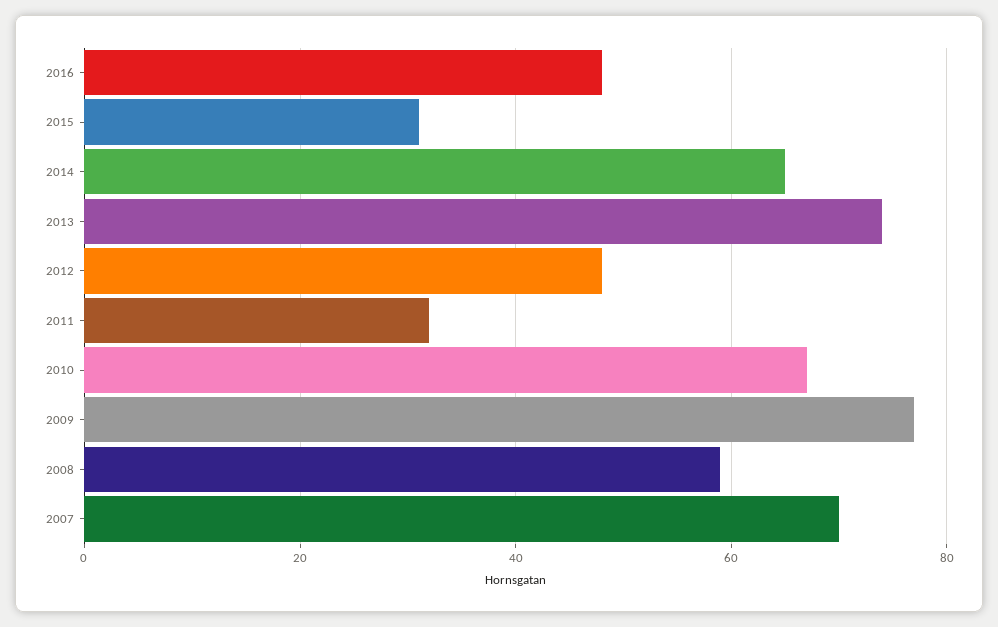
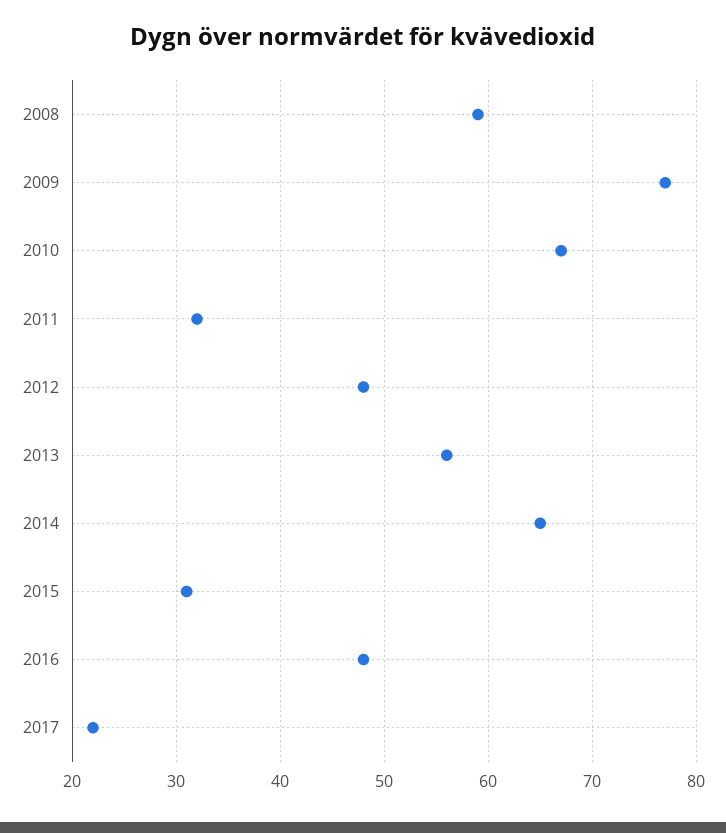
2013: 75 -> 56
2007: 70 -> none
2017: none -> 22

